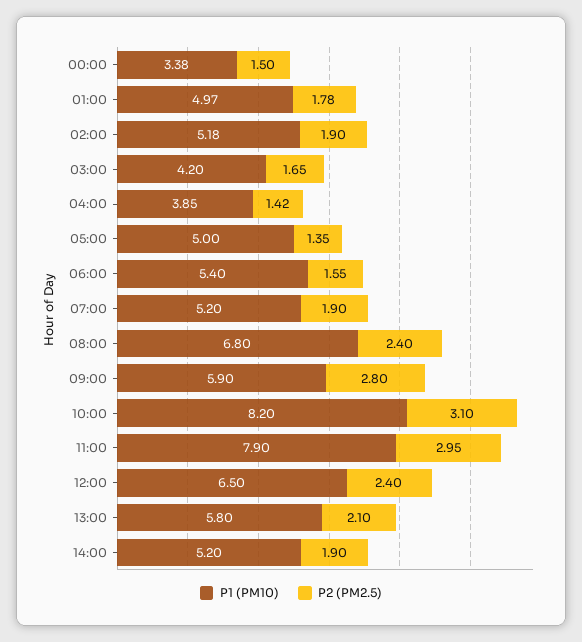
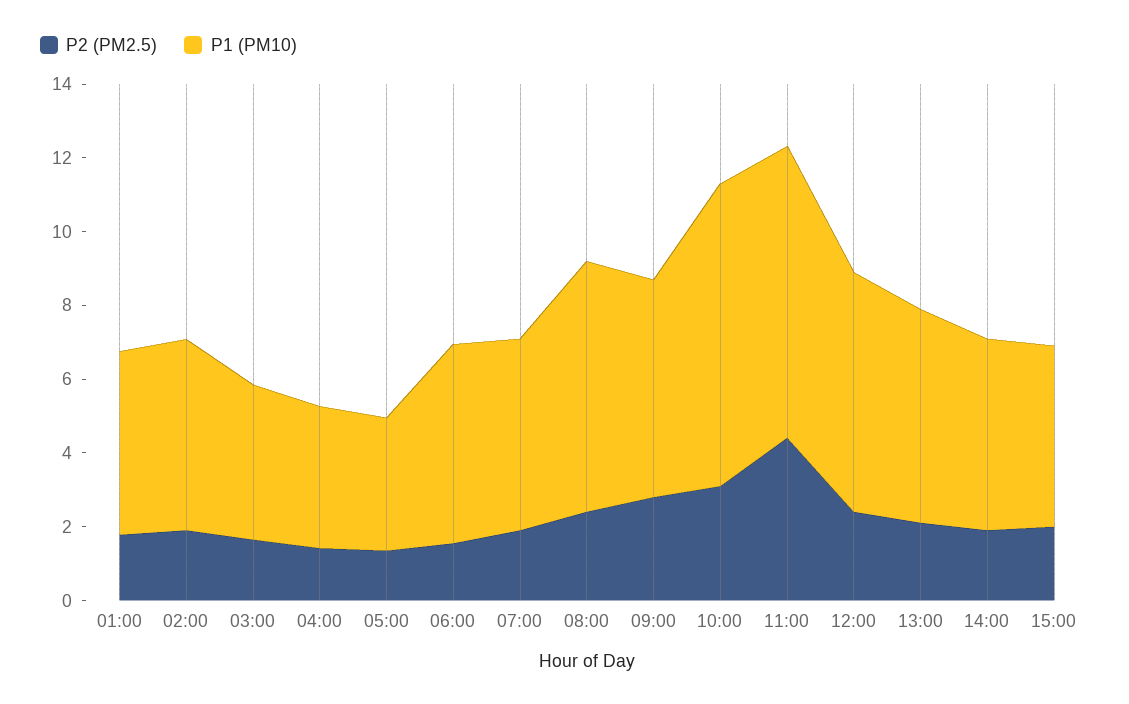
P1 (PM10), 00:00: 3.38 -> none
P2 (PM2.5), 00:00: 1.5 -> none
P1 (PM10), 05:00: 5 -> 3.5
P2 (PM2.5), 11:00: 2.95 -> 4.5
P2 (PM2.5), 15:00: none -> 2
P1 (PM10), 15:00: none -> 5

